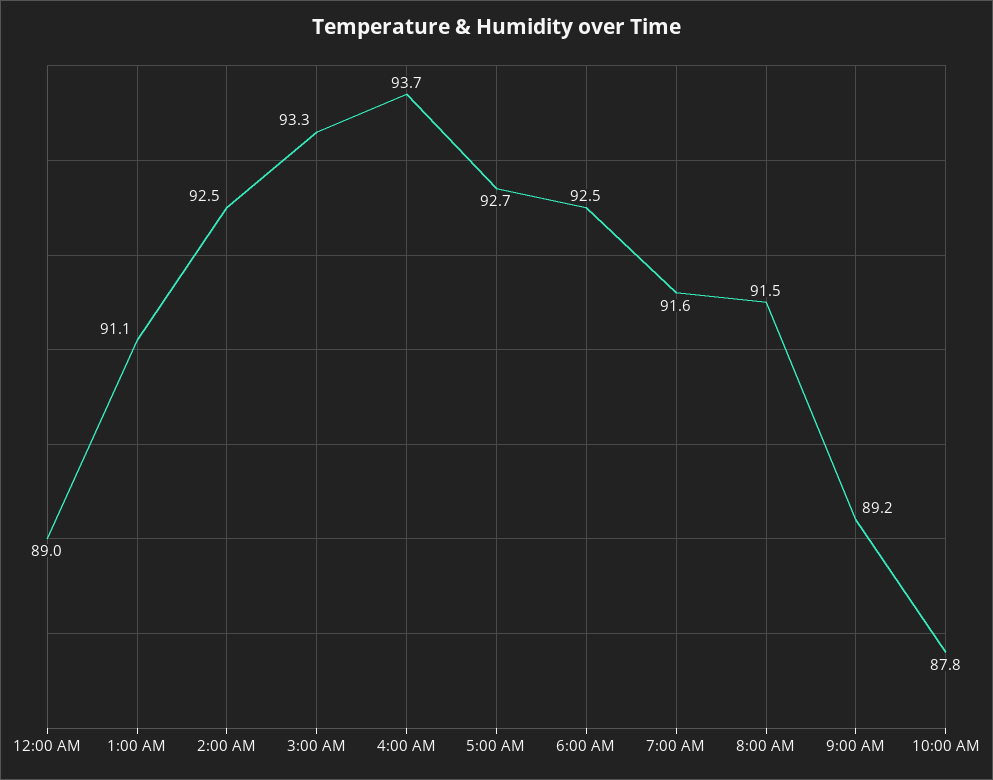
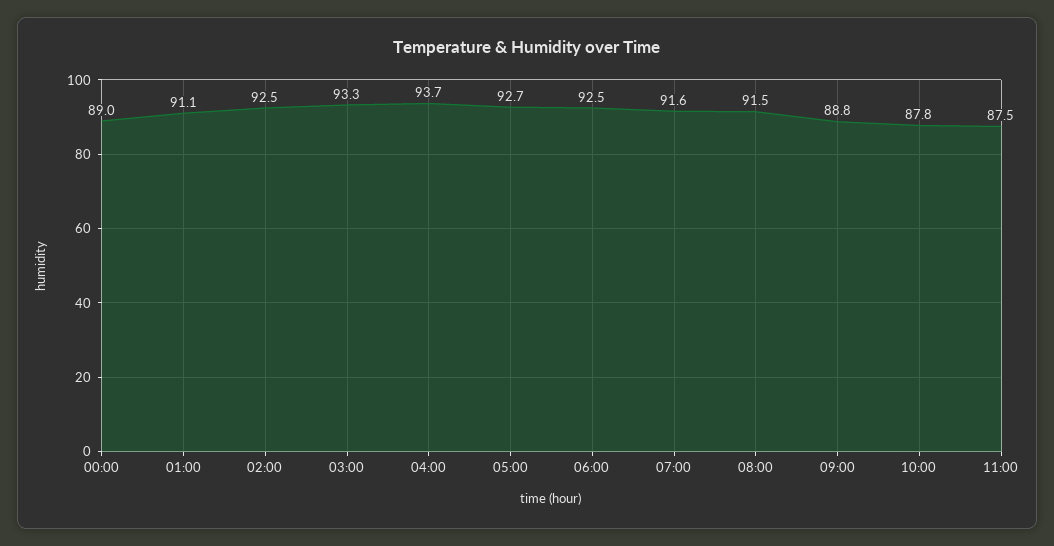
9:00 AM: 89.2 -> 88.8
11:00: none -> 87.5

